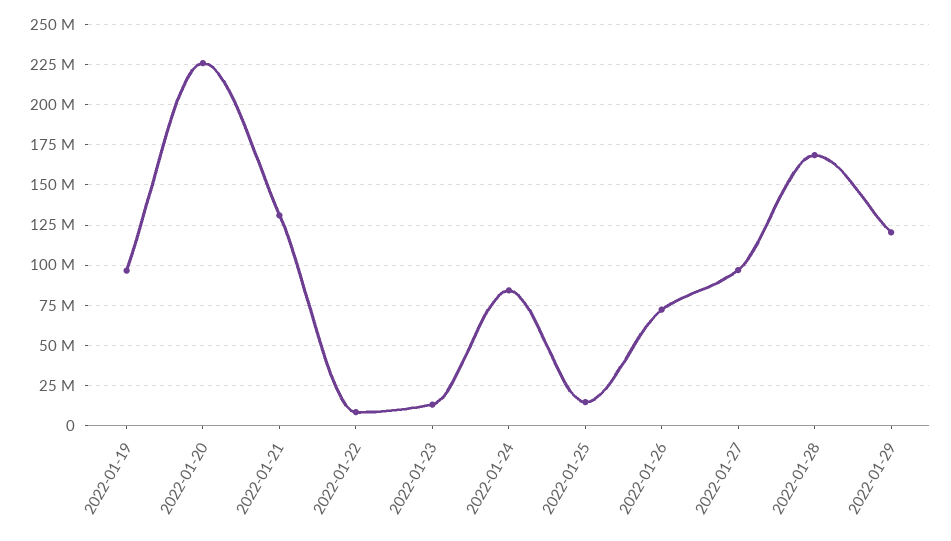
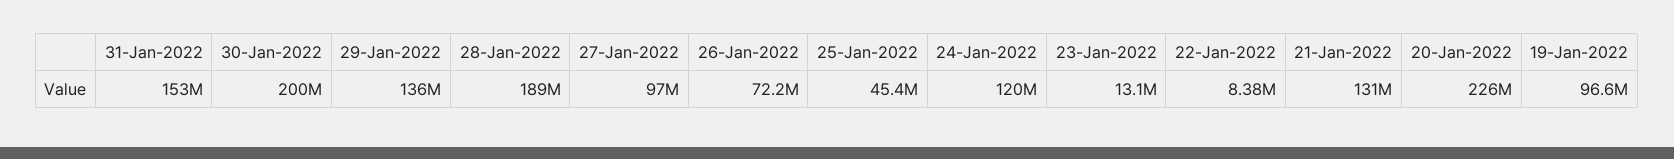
2022-01-24: 85000000 -> 120000000
2022-01-25: 15000000 -> 45400000
2022-01-28: 170000000 -> 189000000
2022-01-29: 120000000 -> 136000000
31-Jan-2022: none -> 153000000
30-Jan-2022: none -> 200000000

